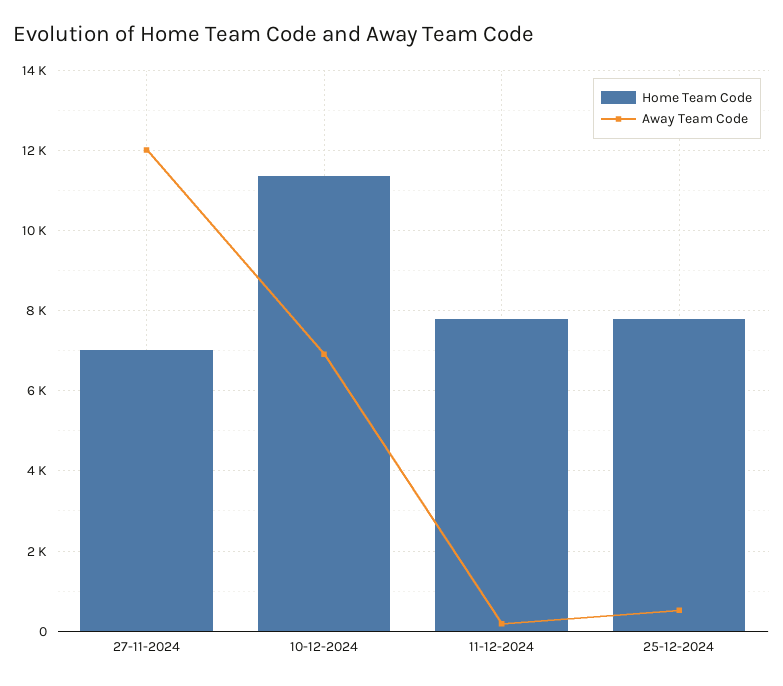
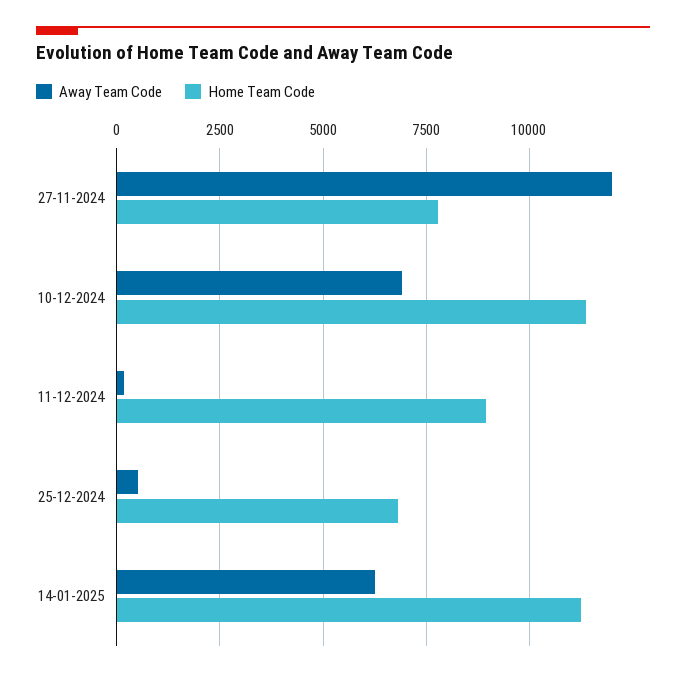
Home Team Code, 27-11-2024: 7000 -> 7750
Home Team Code, 11-12-2024: 7800 -> 9000
Home Team Code, 25-12-2024: 7800 -> 6750
Away Team Code, 14-01-2025: none -> 6250
Home Team Code, 14-01-2025: none -> 11250

